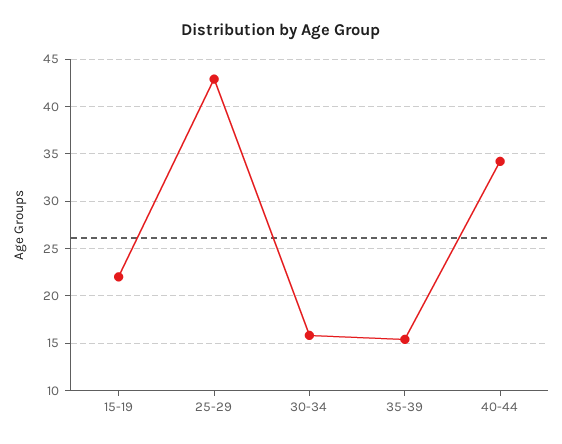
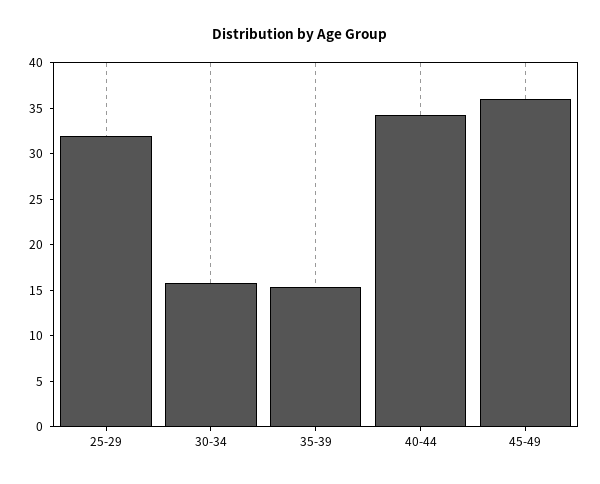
15-19: 22 -> none
25-29: 43 -> 32
45-49: none -> 36

